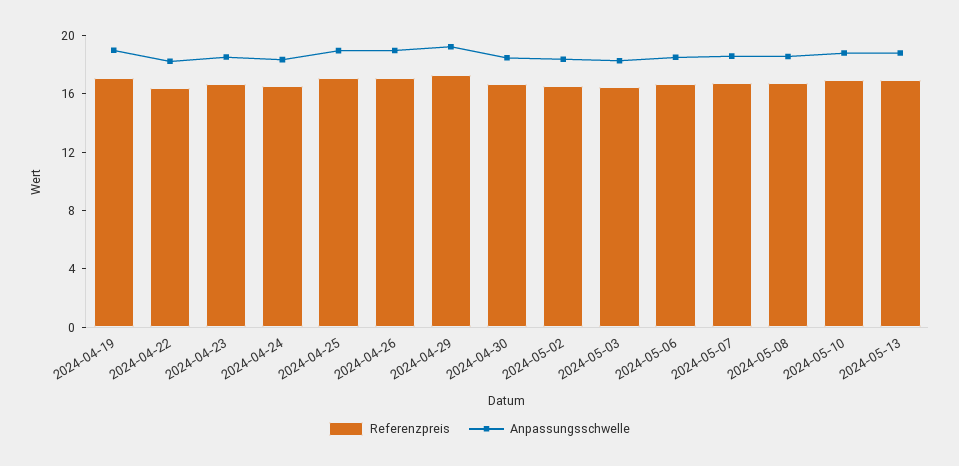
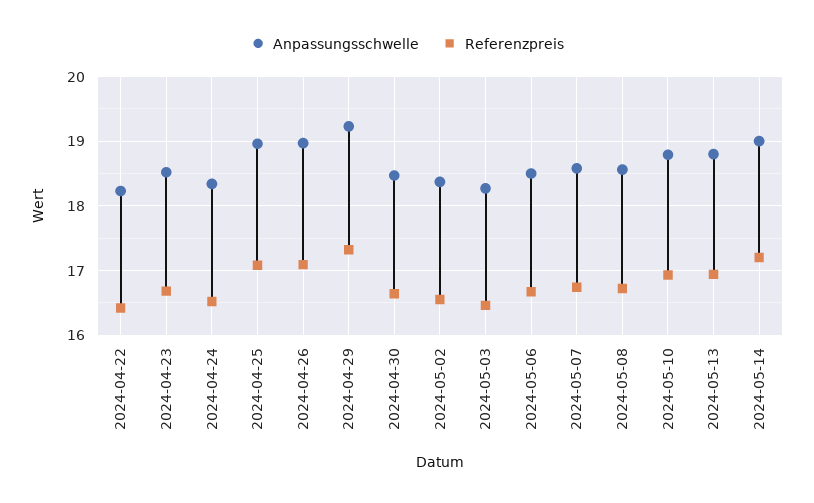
Referenzpreis, 2024-04-19: 17 -> none
Anpassungsschwelle, 2024-04-19: 19 -> none
Anpassungsschwelle, 2024-05-14: none -> 19
Referenzpreis, 2024-05-14: none -> 17.2

